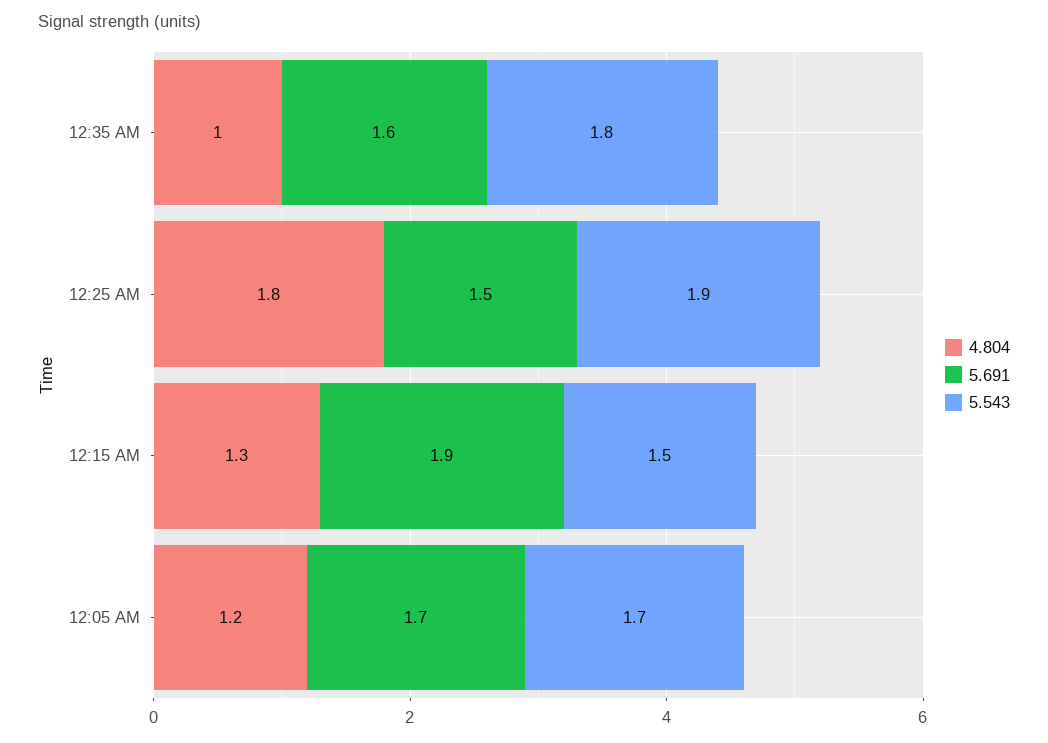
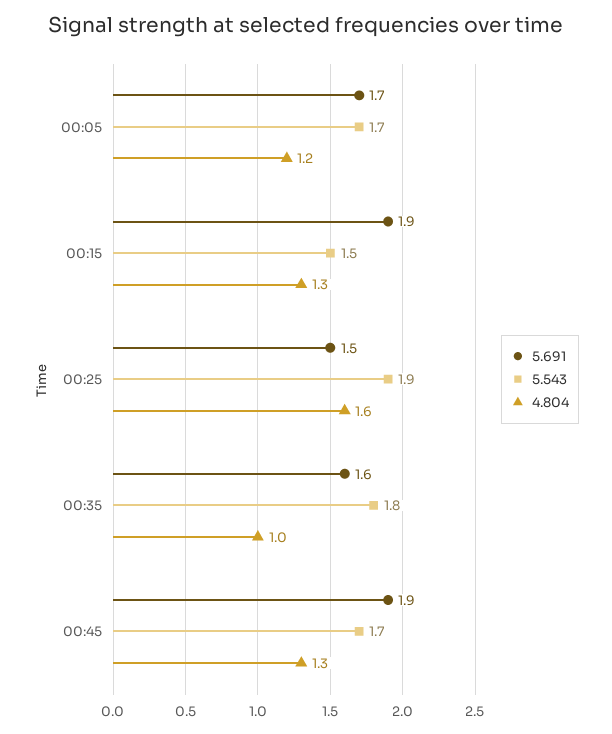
4.804, 12:25 AM: 1.8 -> 1.6
5.691, 00:45: none -> 1.9
5.543, 00:45: none -> 1.7
4.804, 00:45: none -> 1.3

